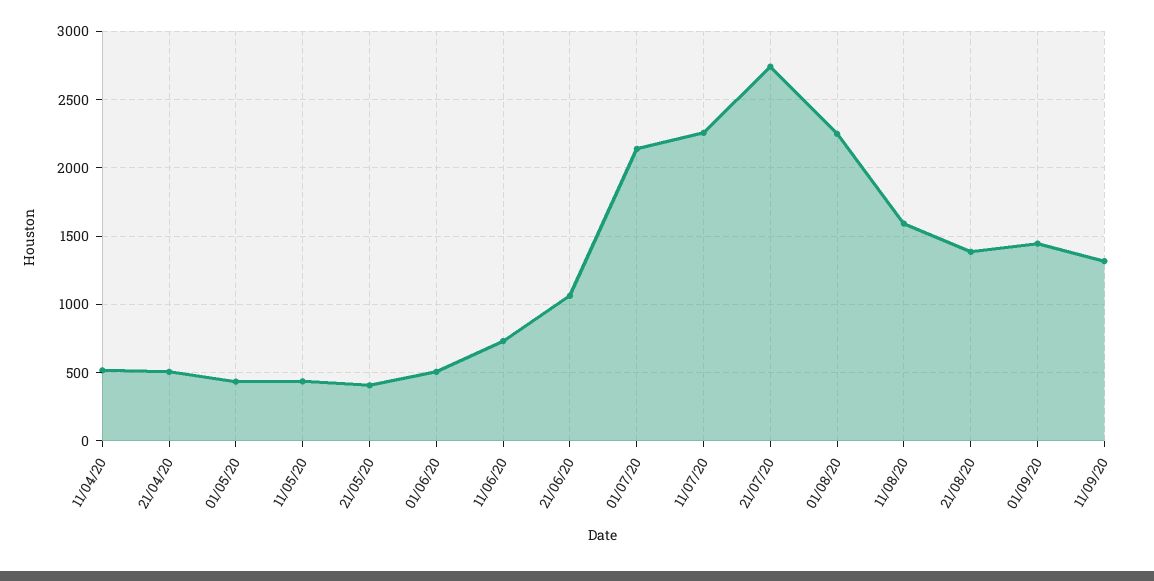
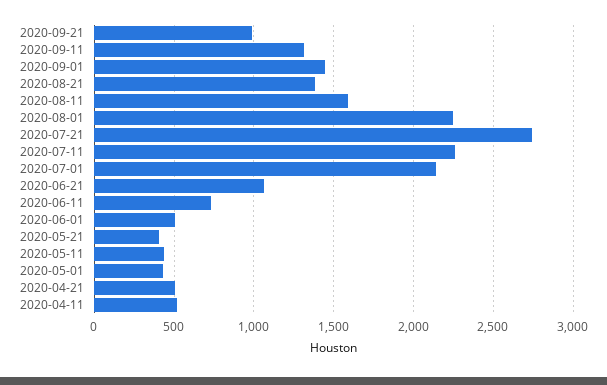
2020-09-21: none -> 1000

